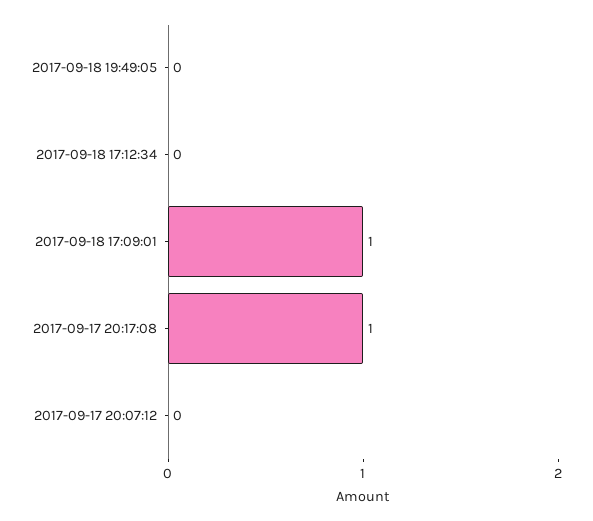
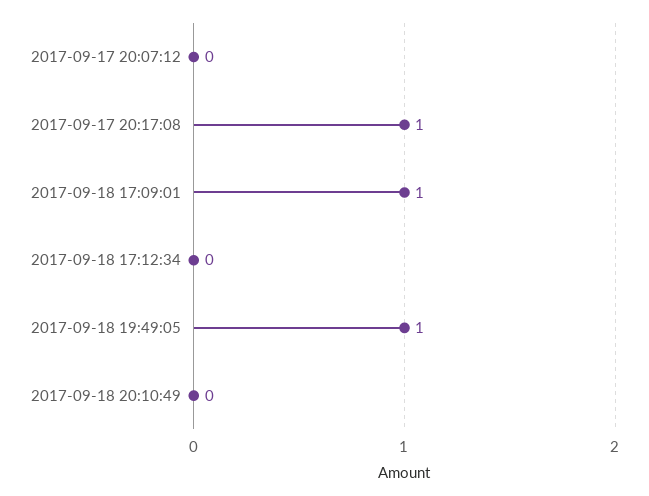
2017-09-18 19:49:05: 0 -> 1
2017-09-18 20:10:49: none -> 0

